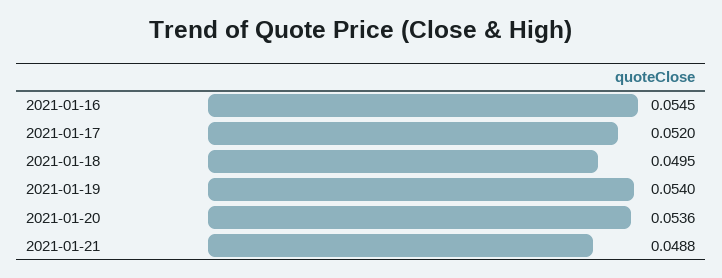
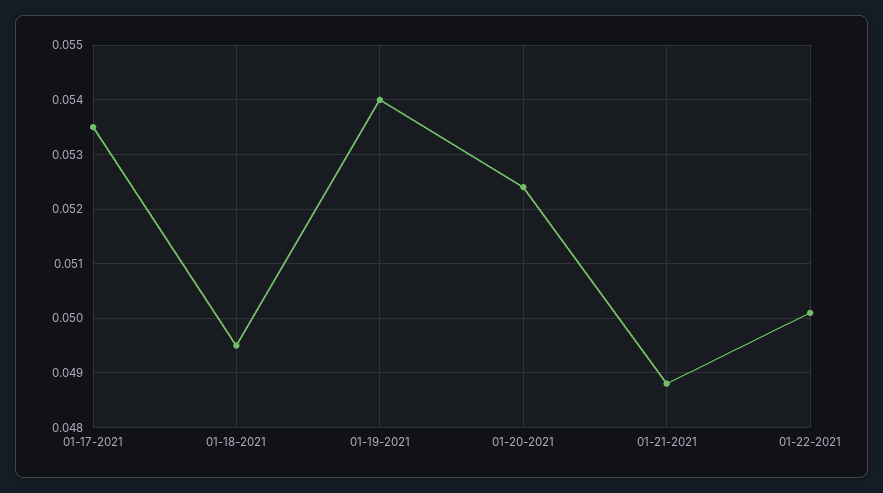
2021-01-16: 0.0545 -> none
2021-01-17: 0.052 -> 0.0535
2021-01-20: 0.0536 -> 0.0525
01-22-2021: none -> 0.05

